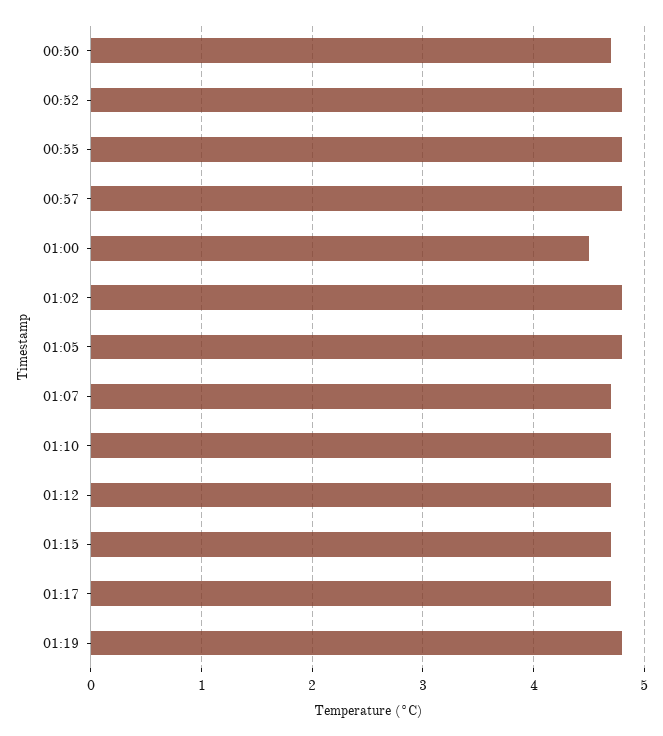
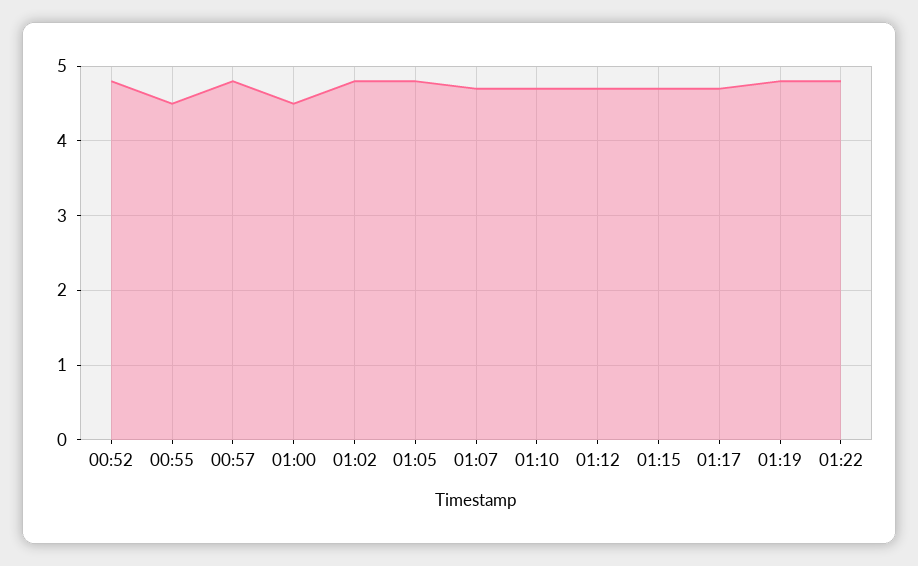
00:50: 4.7 -> none
00:55: 4.8 -> 4.5
01:22: none -> 4.8

